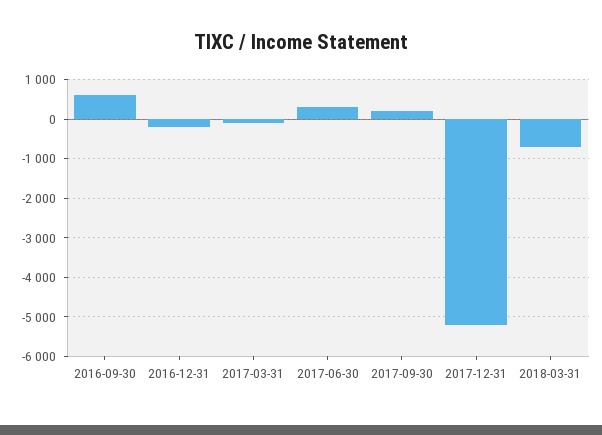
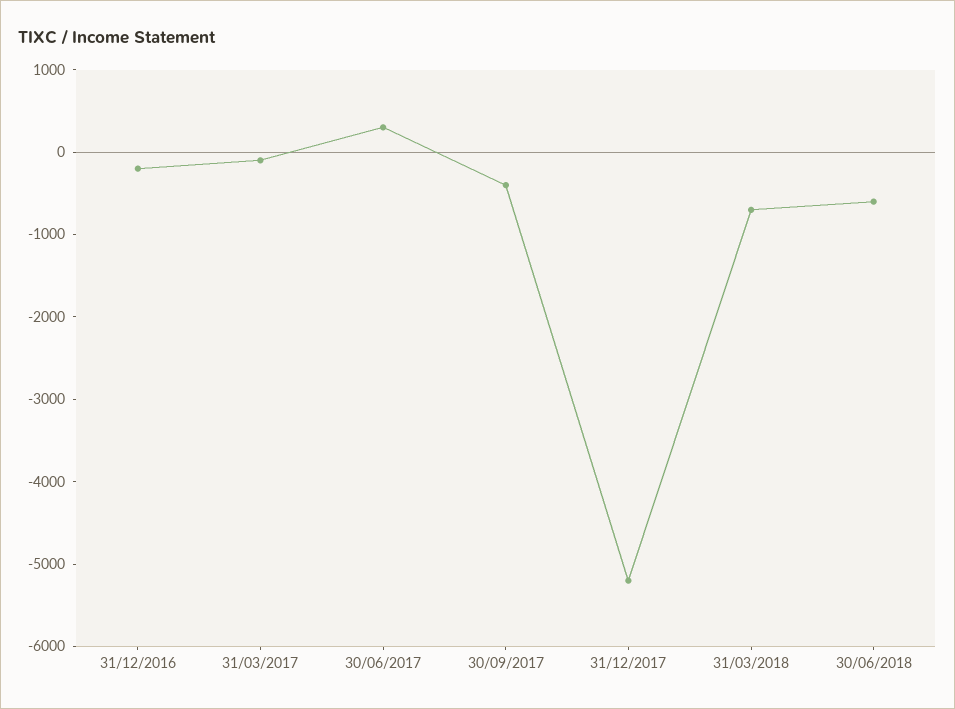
2016-09-30: 600 -> none
2017-09-30: 200 -> -400
30/06/2018: none -> -600

